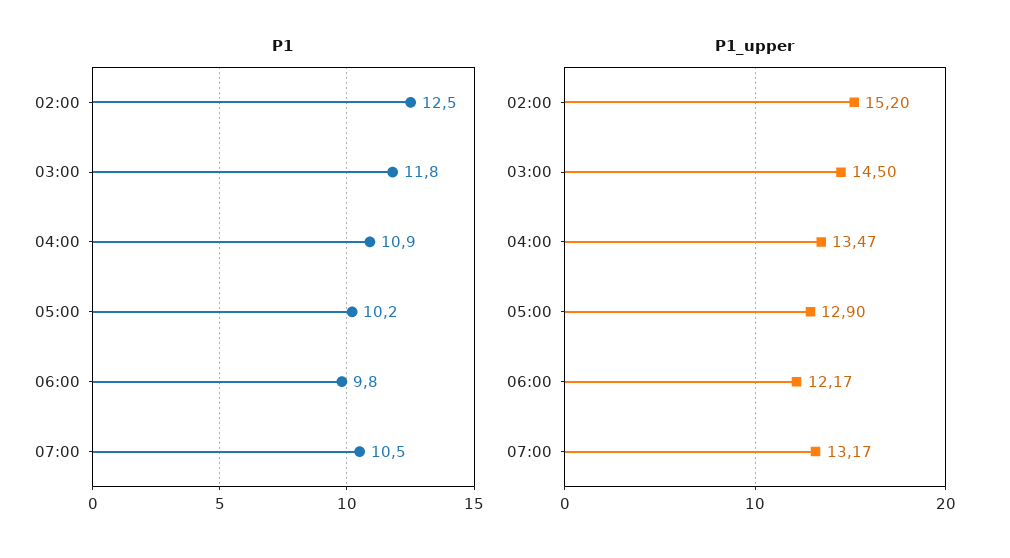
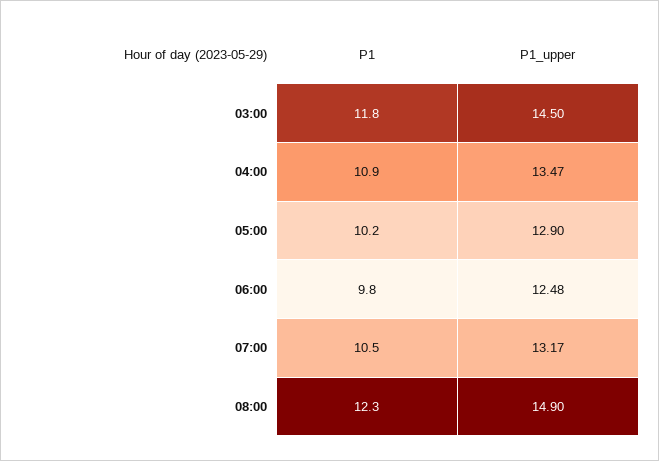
P1, 02:00: 12.5 -> none
P1_upper, 02:00: 15.2 -> none
P1_upper, 06:00: 12.17 -> 12.48
P1, 08:00: none -> 12.3
P1_upper, 08:00: none -> 14.9

